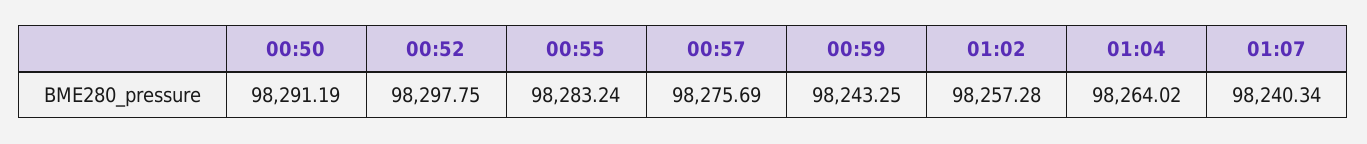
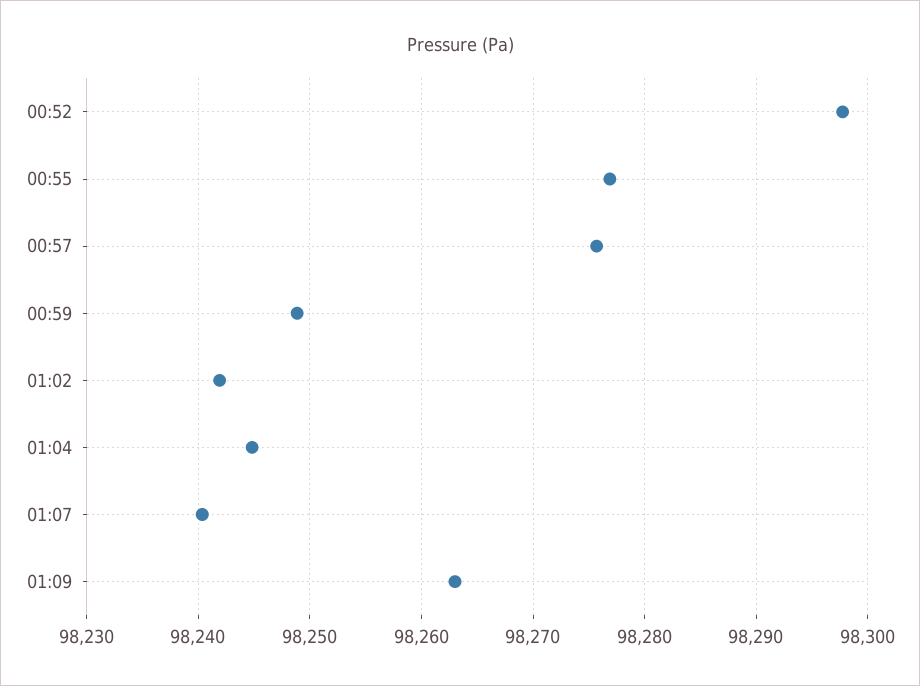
00:50: 98291.19 -> none
00:55: 98283.24 -> 98277
00:59: 98243.25 -> 98249
01:02: 98257.28 -> 98242
01:04: 98264.02 -> 98245
01:09: none -> 98263

